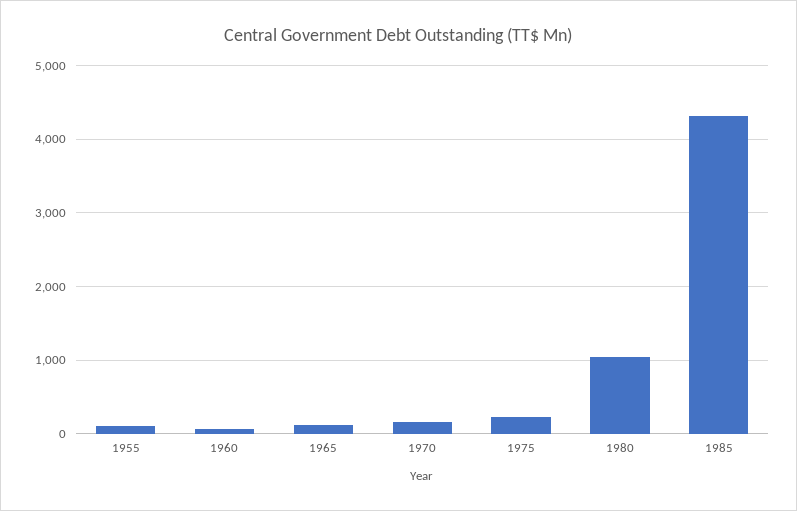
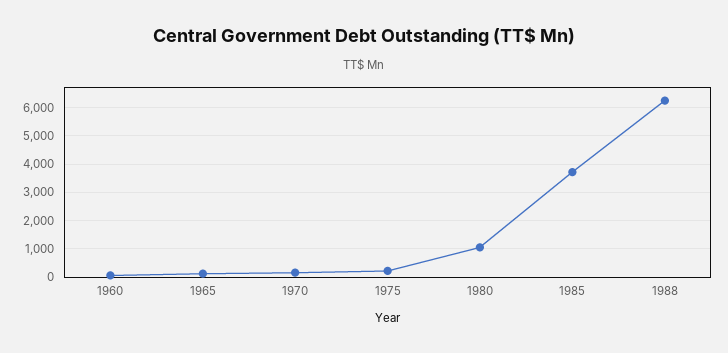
1955: 100 -> none
1985: 4300 -> 3750
1988: none -> 6250

